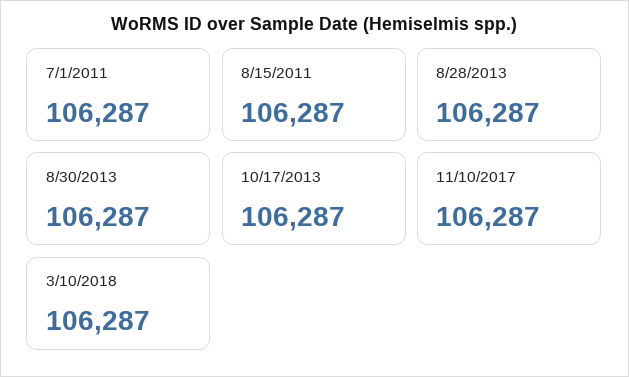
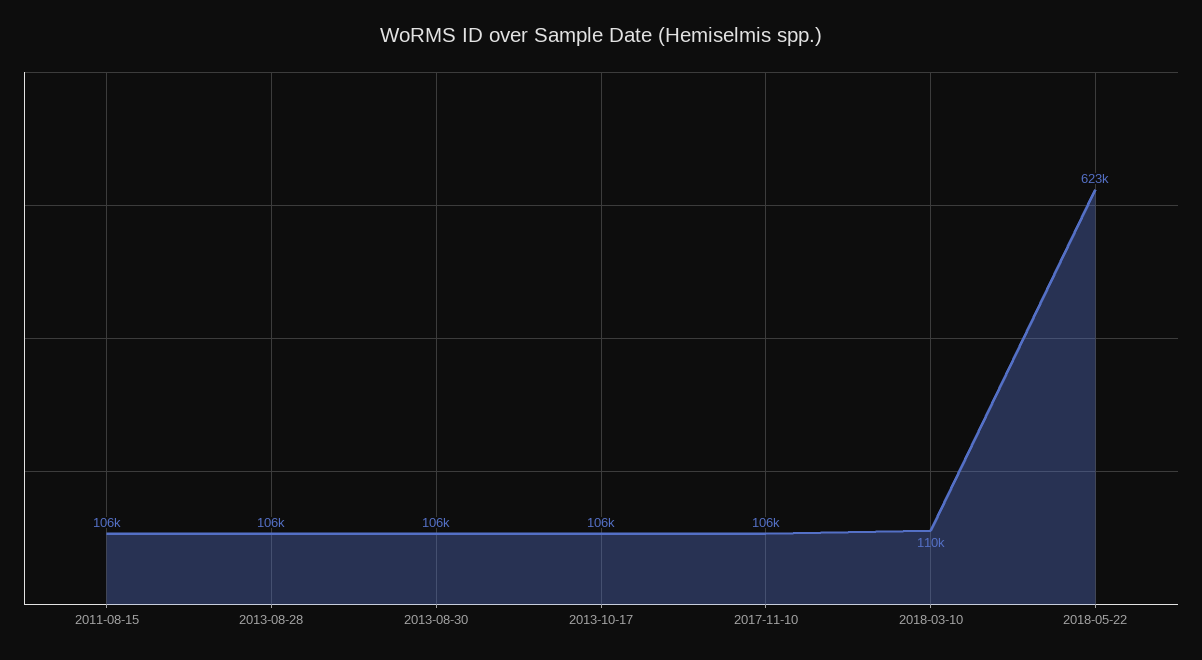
7/1/2011: 106287 -> none
3/10/2018: 106287 -> 110000
2018-05-22: none -> 623000

